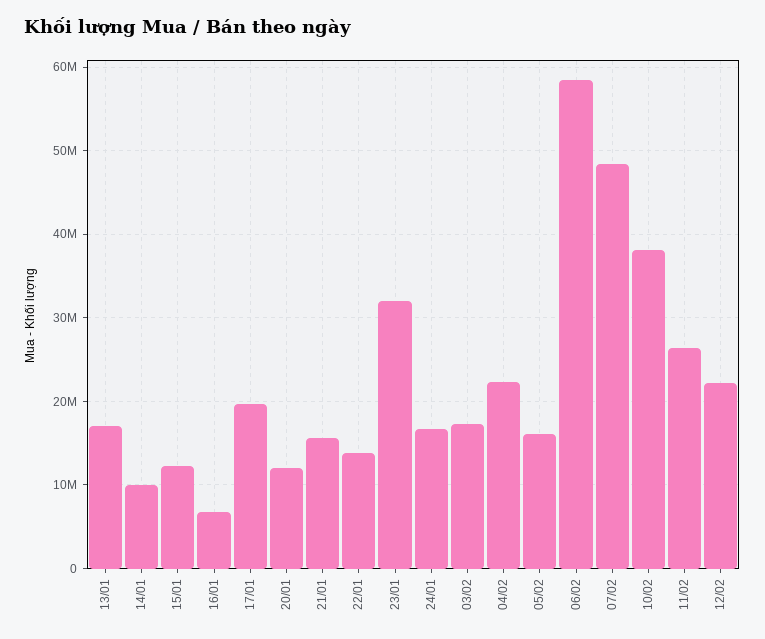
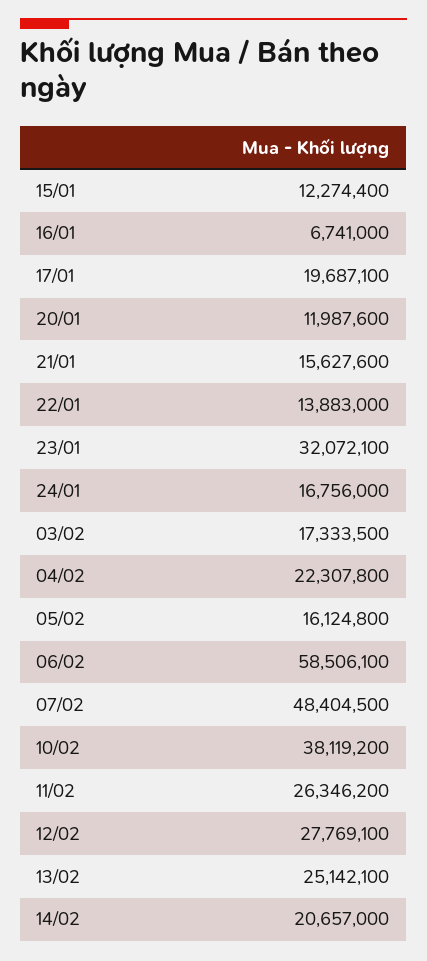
13/01: 17000000 -> none
14/01: 10000000 -> none
12/02: 22000000 -> 27769100
13/02: none -> 25142100
14/02: none -> 20657000

